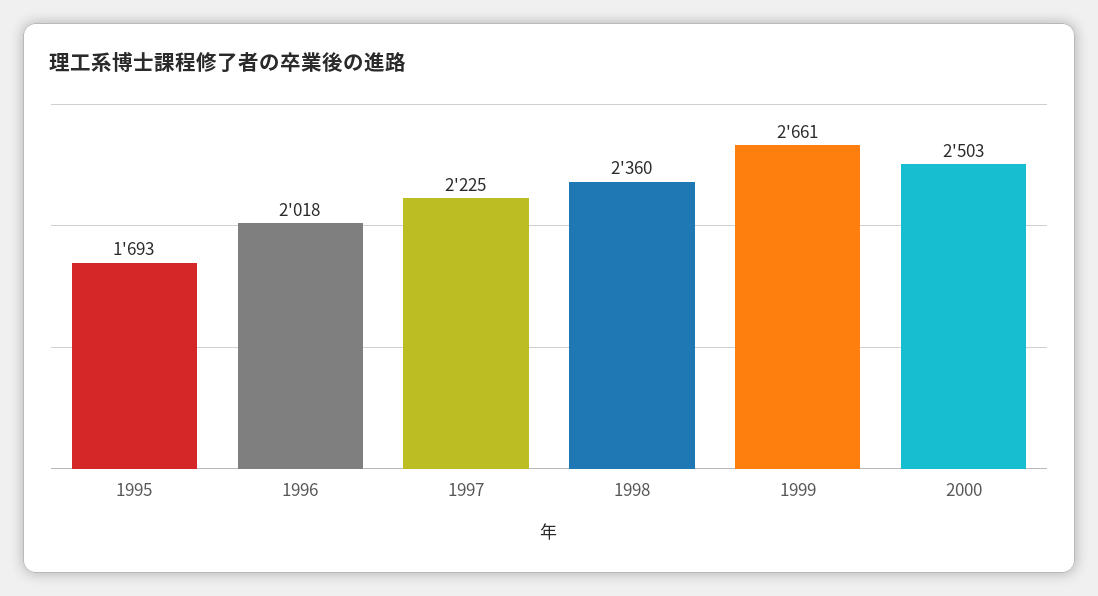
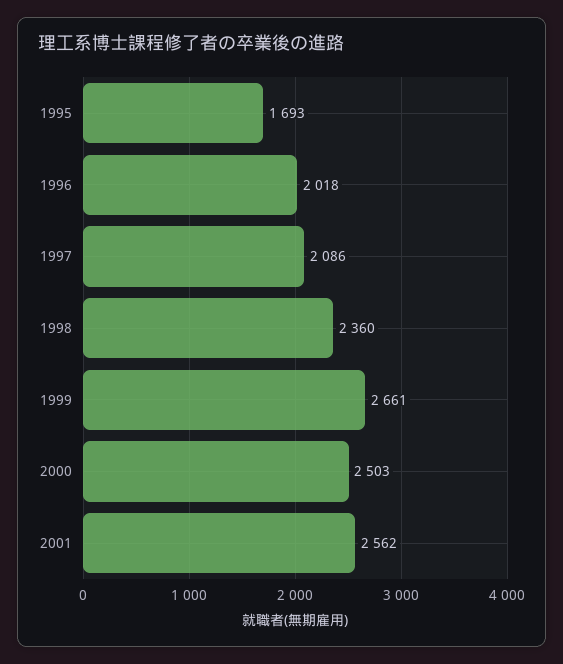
1997: 2225 -> 2086
2001: none -> 2562

